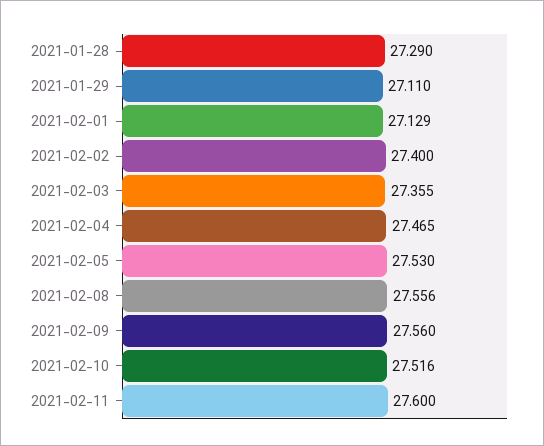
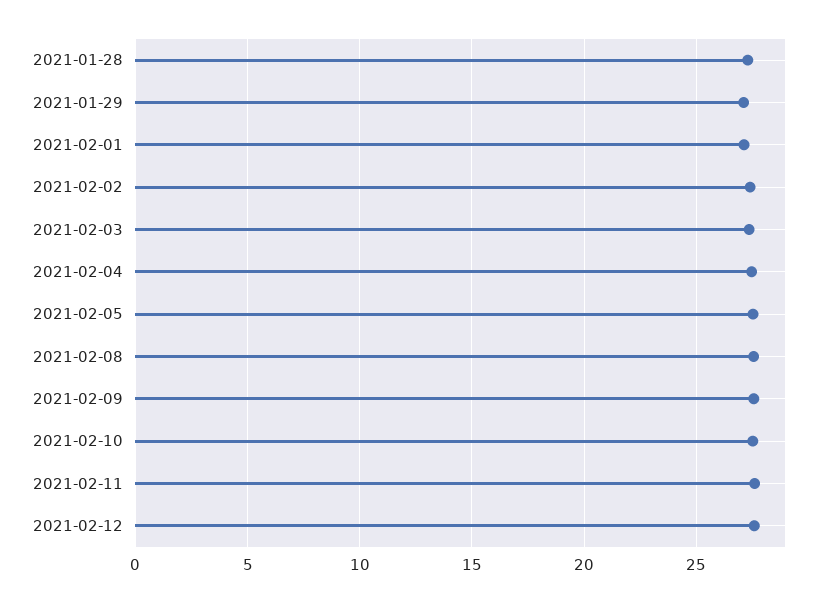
2021-02-12: none -> 27.5

